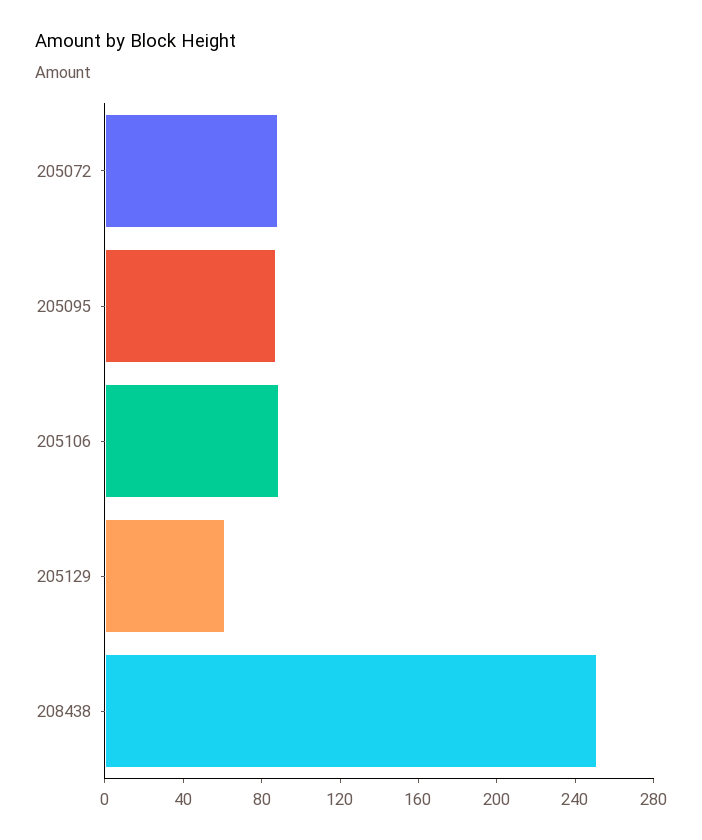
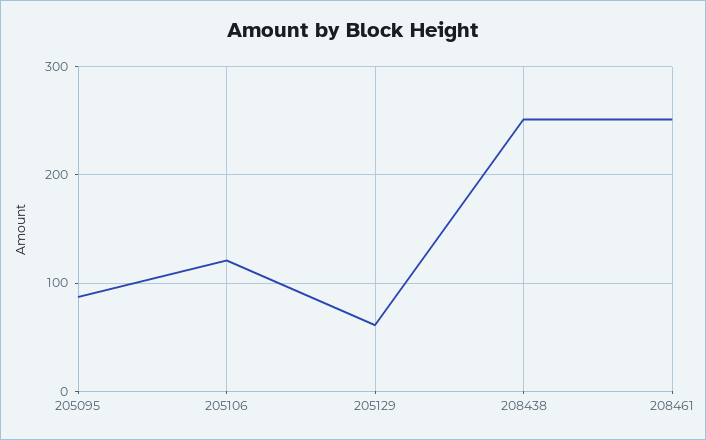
205072: 90 -> none
205106: 90 -> 120
208461: none -> 250

